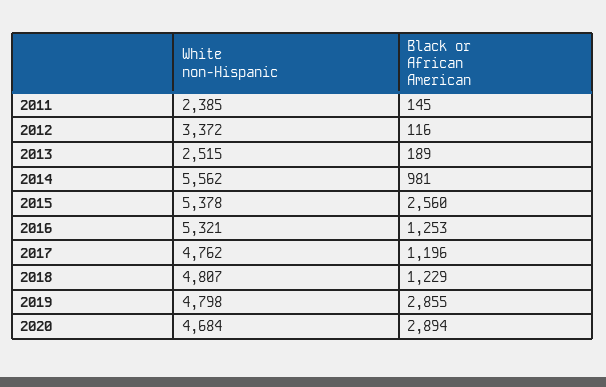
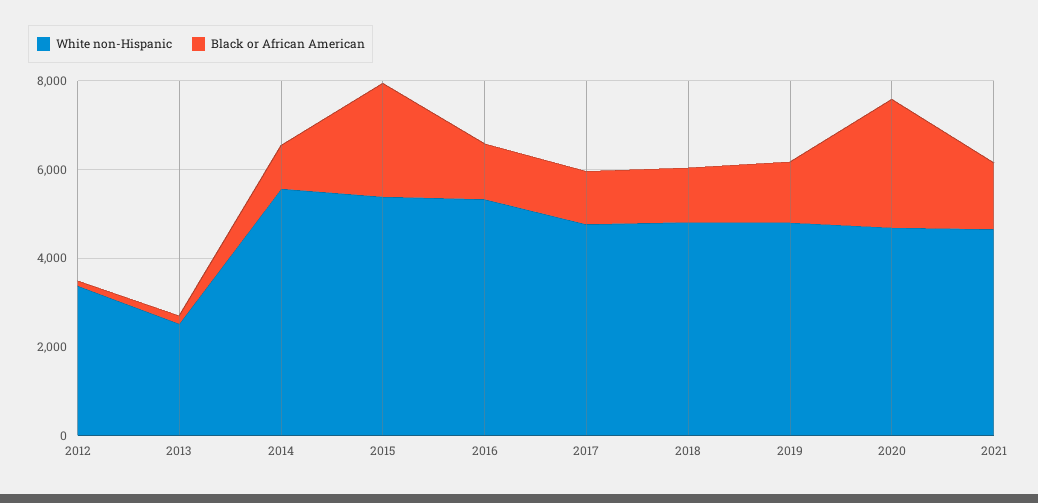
White non-Hispanic, 2011: 2385 -> none
Black or African American, 2011: 145 -> none
Black or African American, 2019: 2855 -> 1500
White non-Hispanic, 2021: none -> 4500
Black or African American, 2021: none -> 1500

